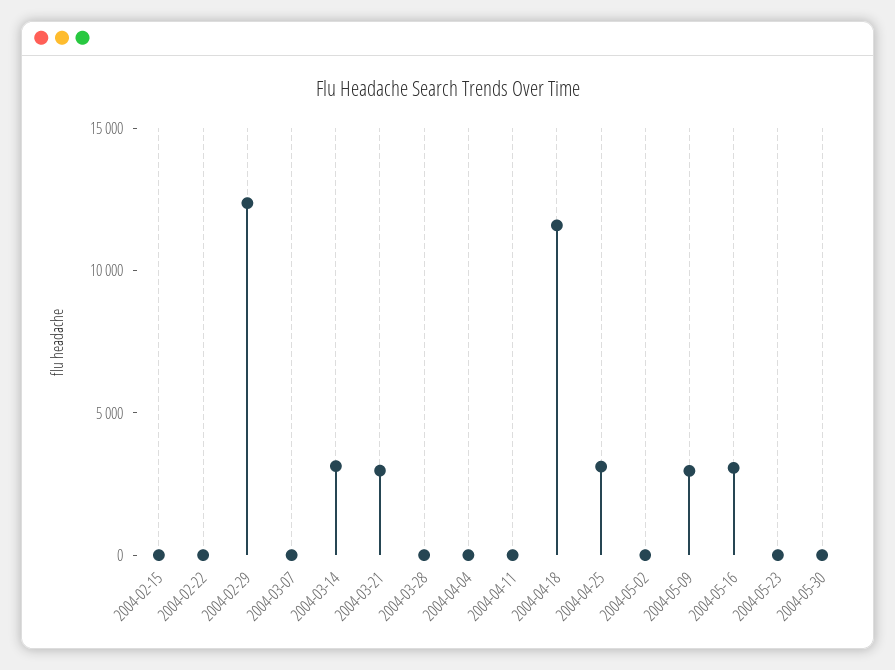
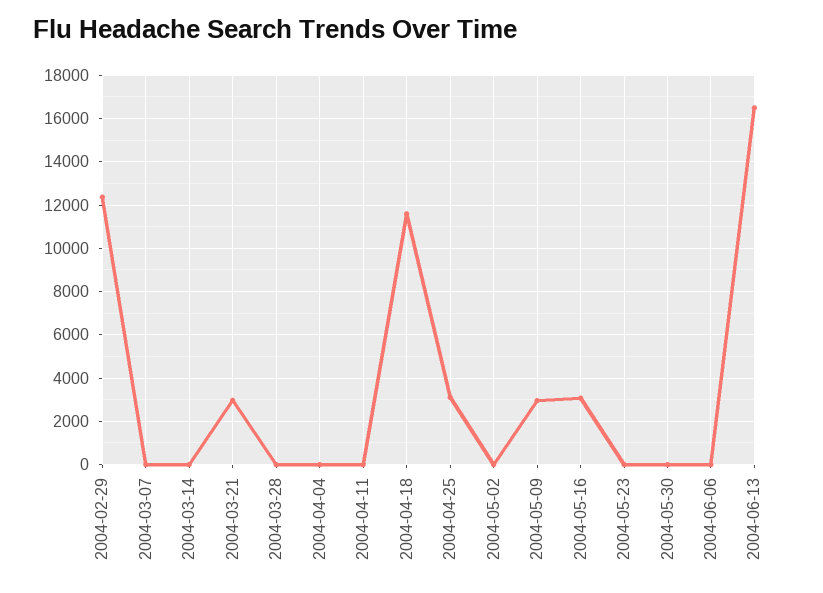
2004-02-15: 0 -> none
2004-02-22: 0 -> none
2004-03-14: 3000 -> 0
2004-06-06: none -> 0
2004-06-13: none -> 16500

